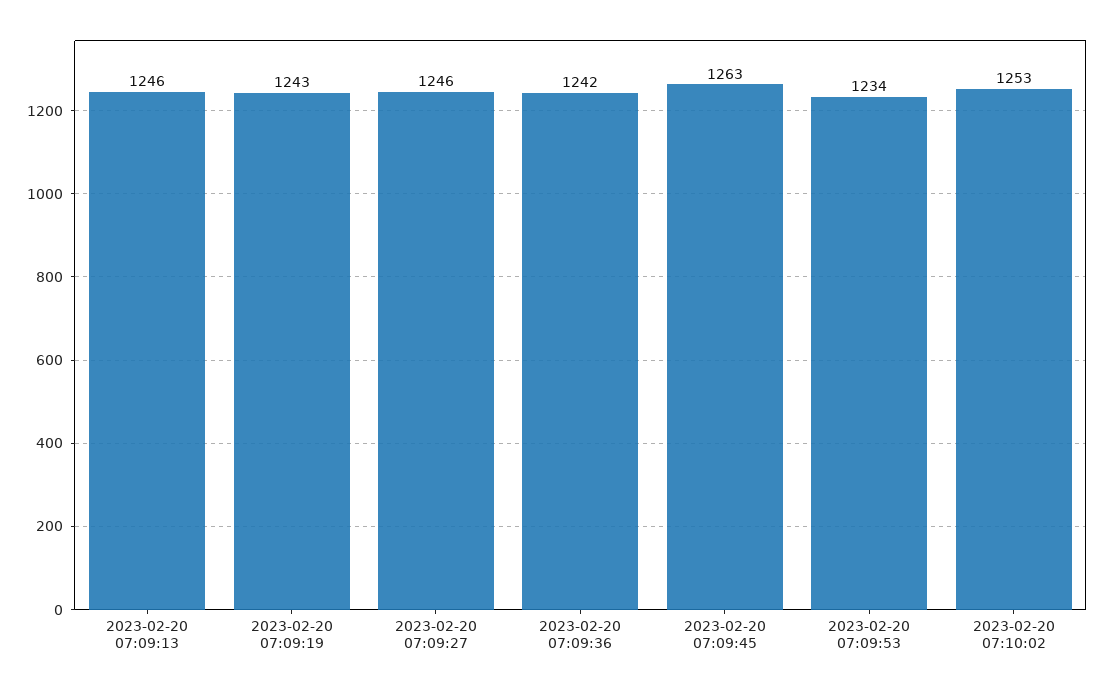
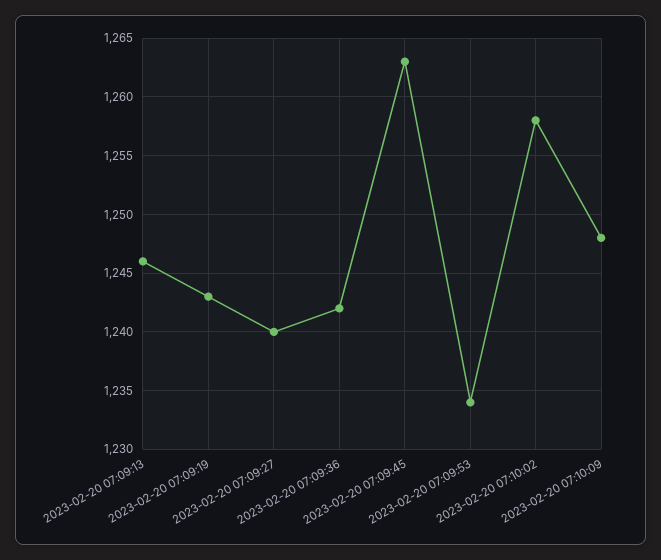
2023-02-20 07:09:27: 1246 -> 1240
2023-02-20 07:10:02: 1253 -> 1258
2023-02-20 07:10:09: none -> 1248

